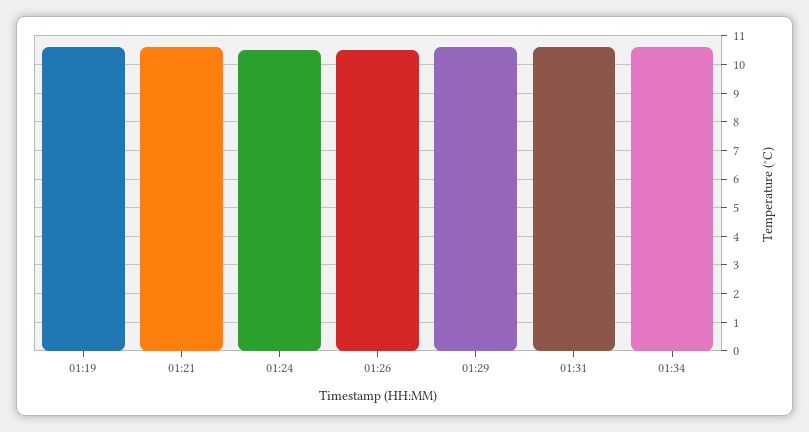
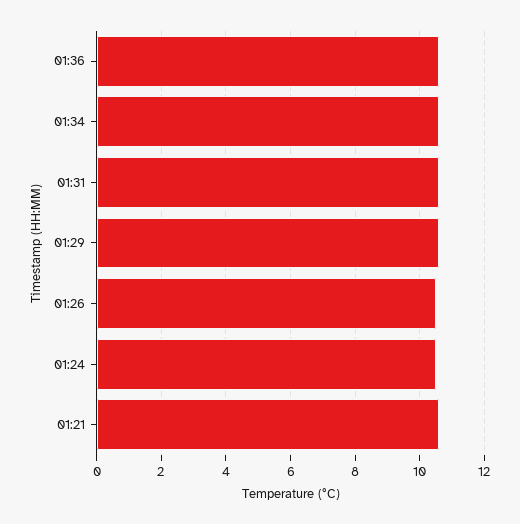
01:19: 10.5 -> none
01:36: none -> 10.5

